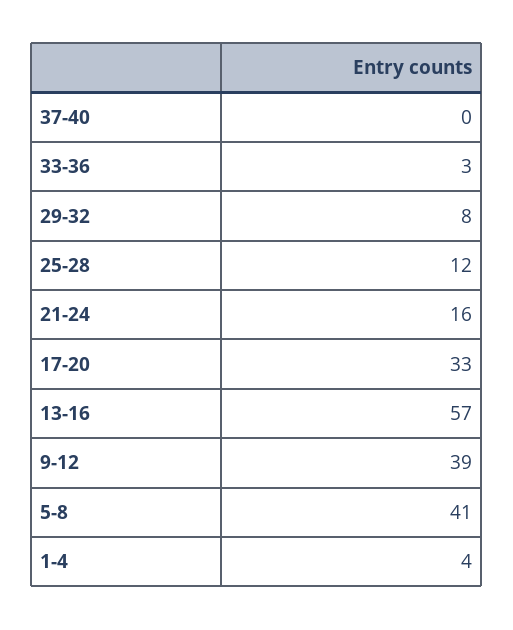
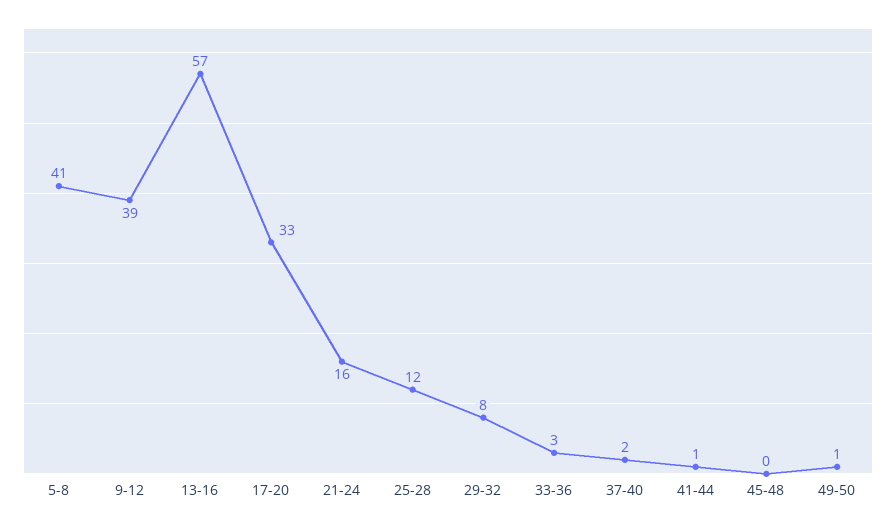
37-40: 0 -> 2
1-4: 4 -> none
41-44: none -> 1
45-48: none -> 0
49-50: none -> 1

